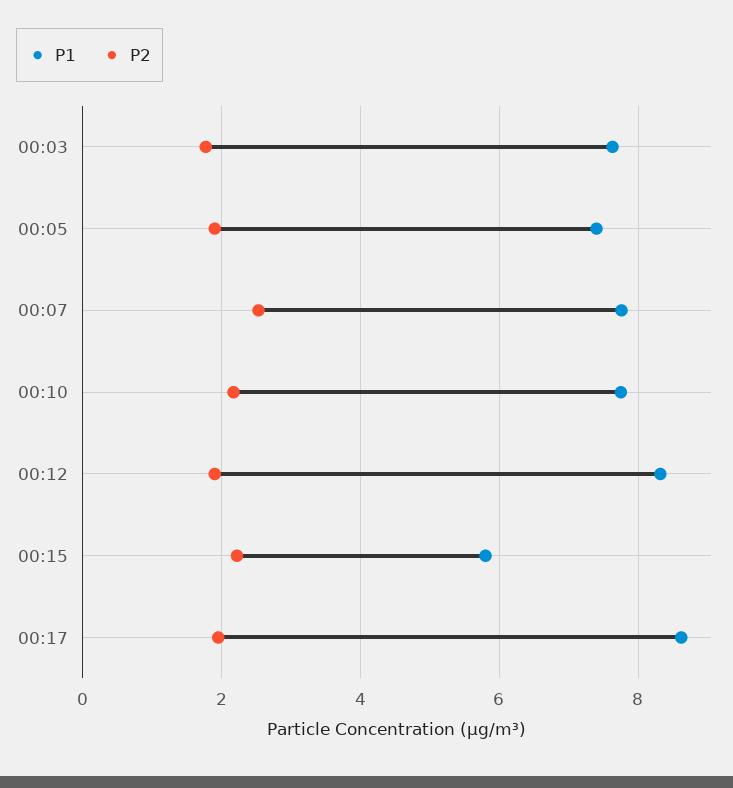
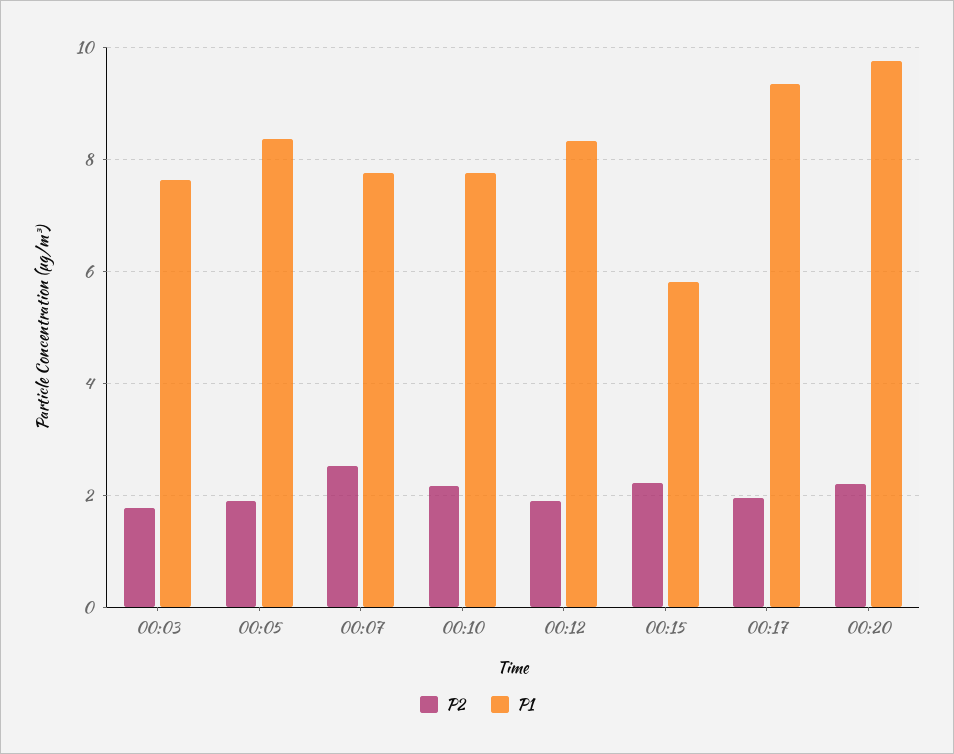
P1, 00:05: 7.4 -> 8.4
P1, 00:17: 8.6 -> 9.4
P2, 00:20: none -> 2.2
P1, 00:20: none -> 9.8

